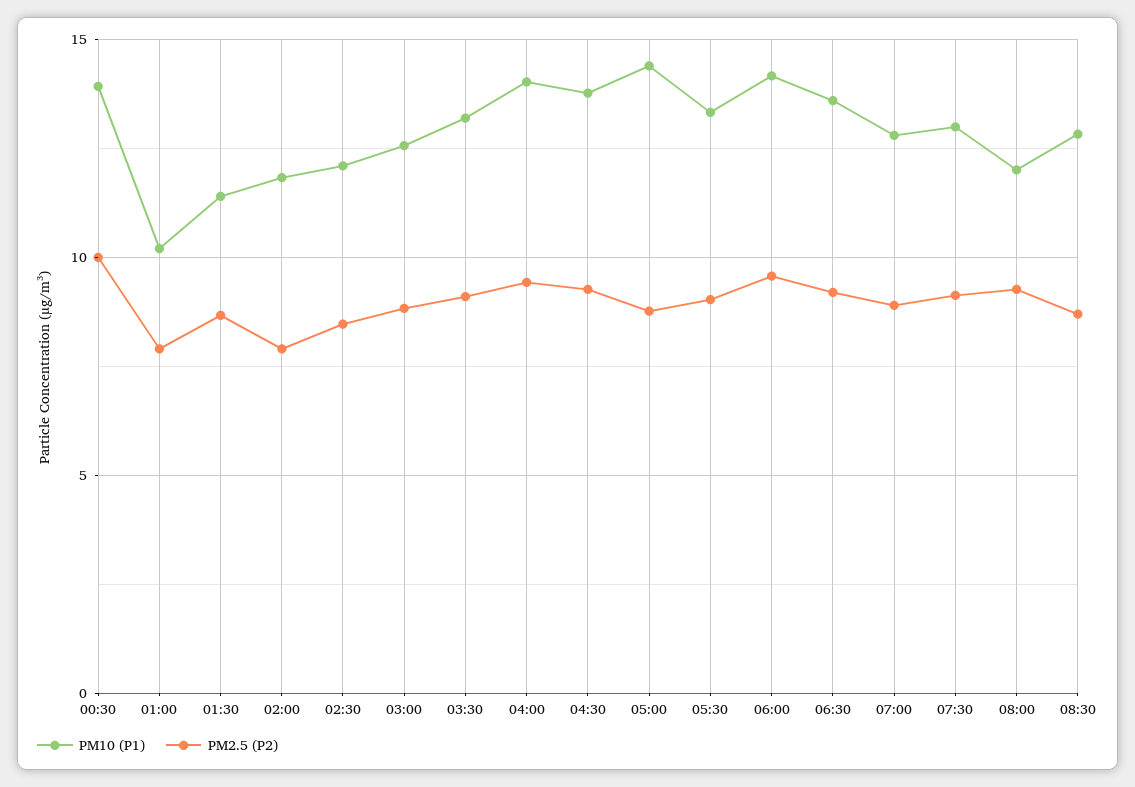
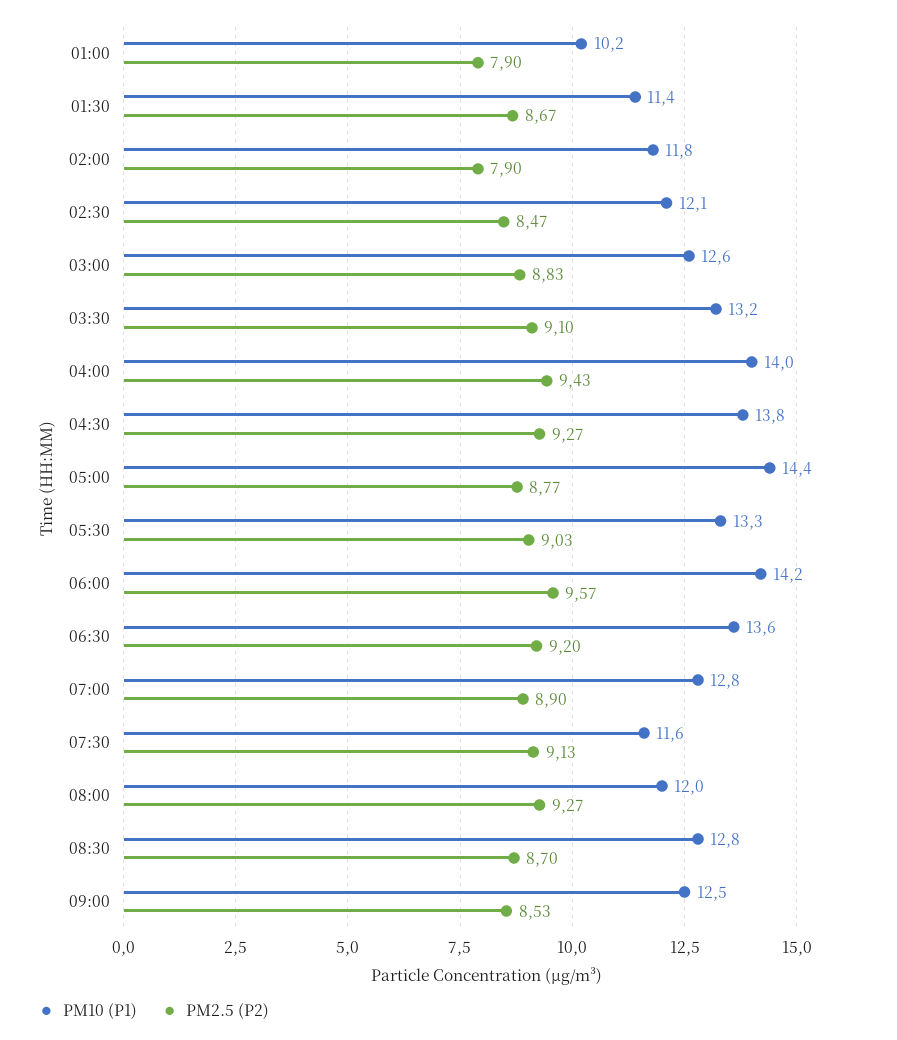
PM10 (P1), 00:30: 14 -> none
PM2.5 (P2), 00:30: 10 -> none
PM10 (P1), 07:30: 13 -> 11.6
PM10 (P1), 09:00: none -> 12.5
PM2.5 (P2), 09:00: none -> 8.53

